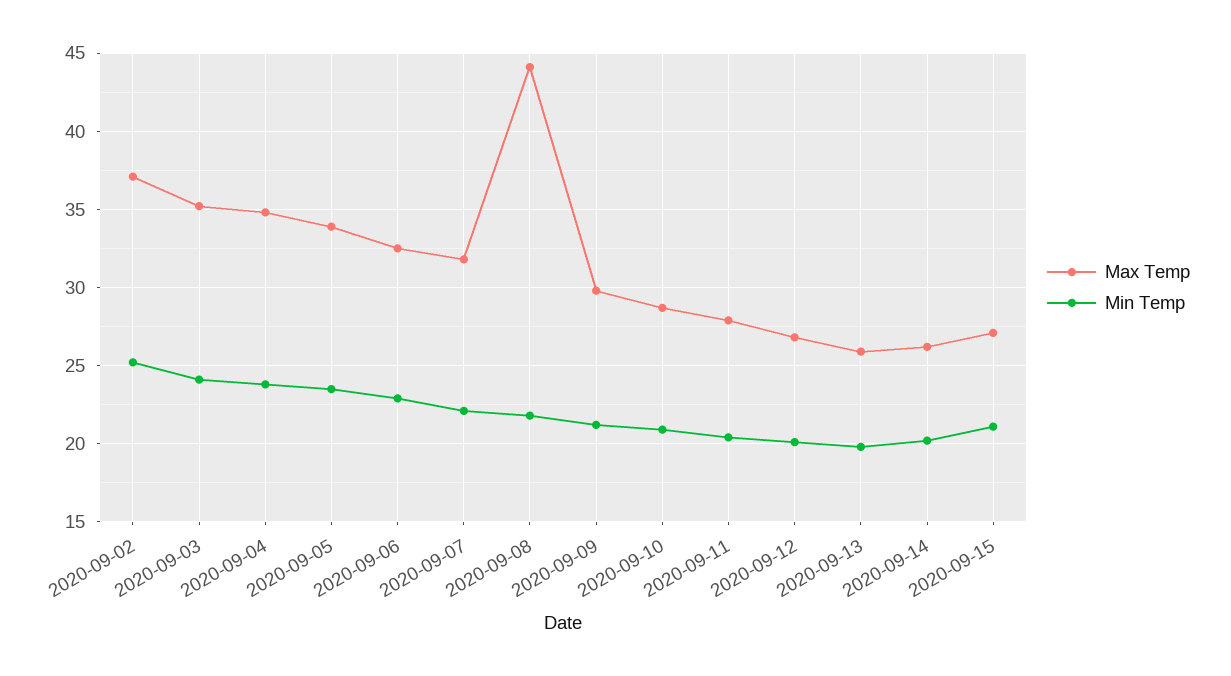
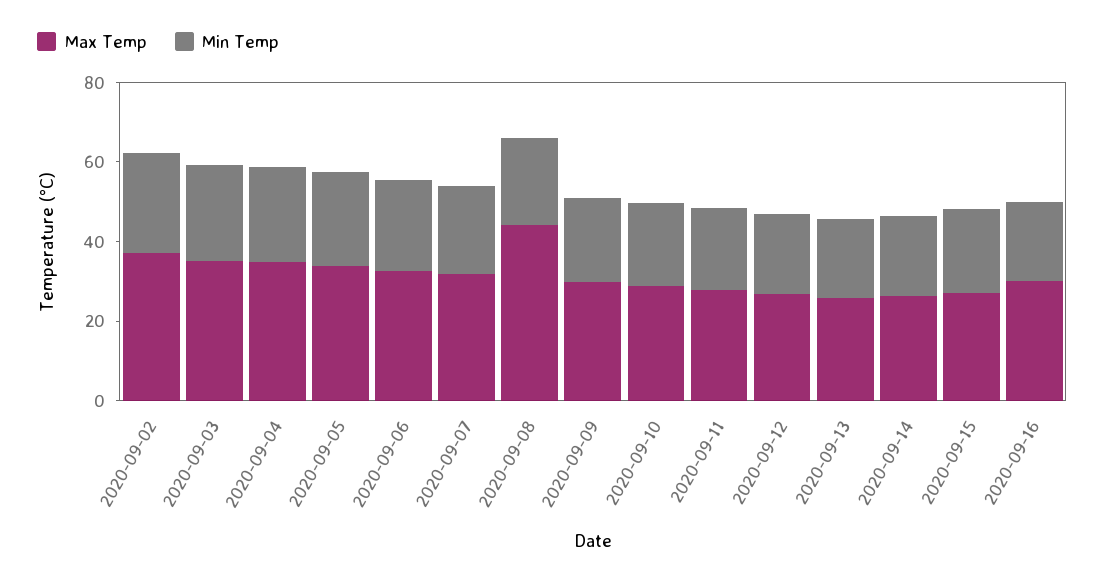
Max Temp, 2020-09-16: none -> 30
Min Temp, 2020-09-16: none -> 20

